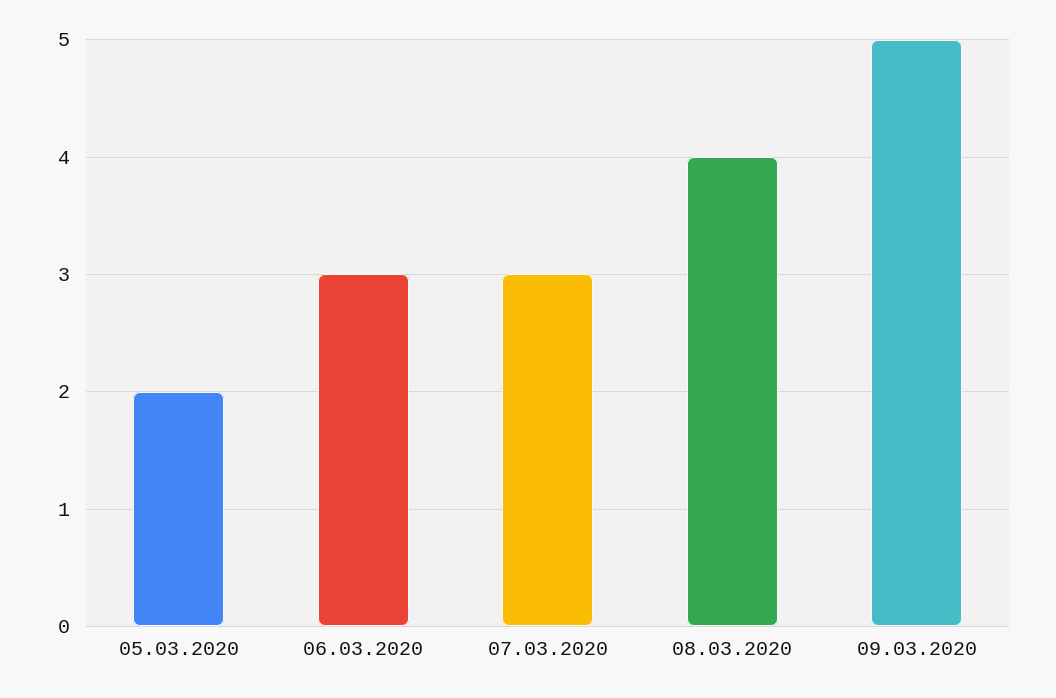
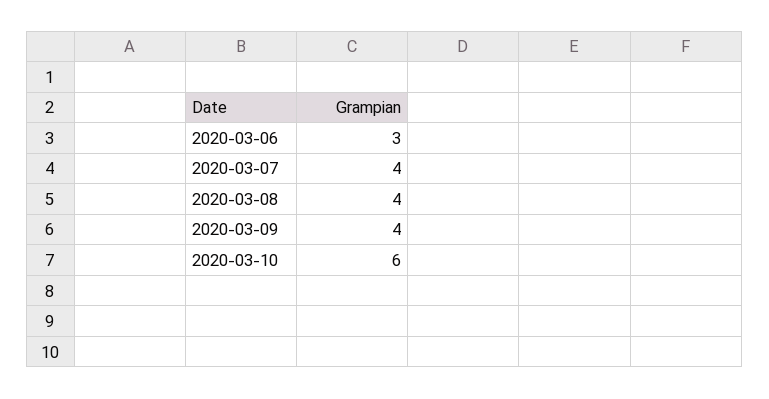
05.03.2020: 2 -> none
07.03.2020: 3 -> 4
09.03.2020: 5 -> 4
2020-03-10: none -> 6

